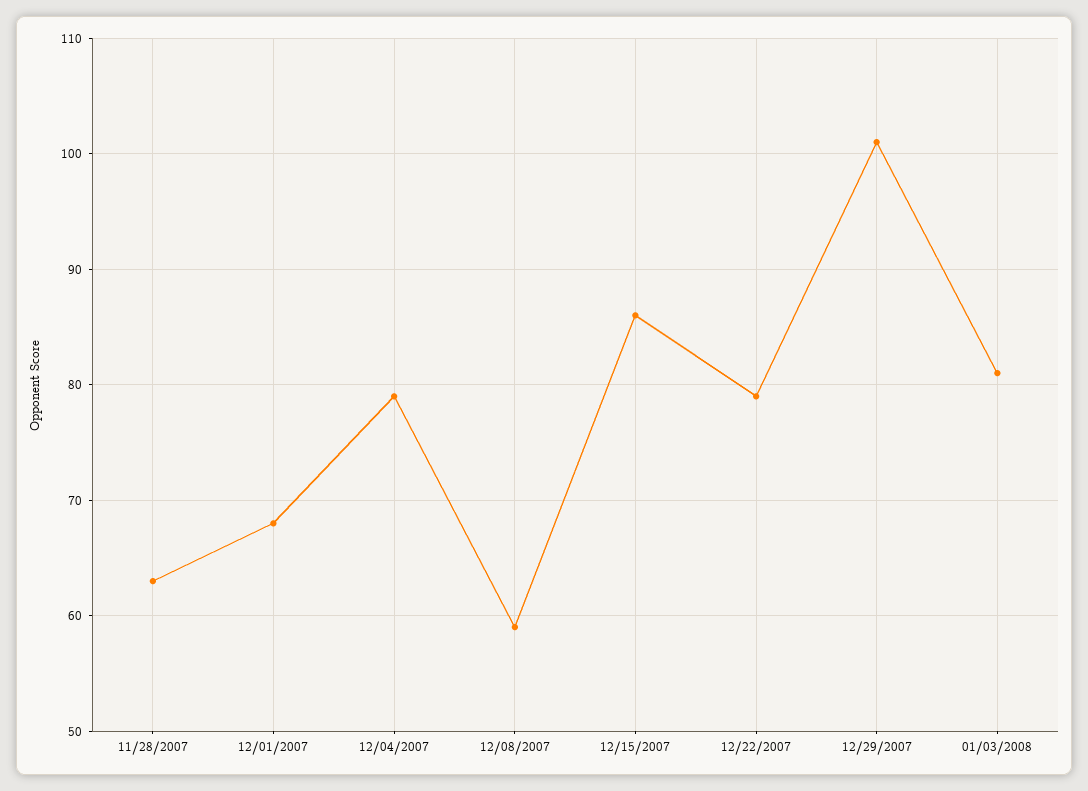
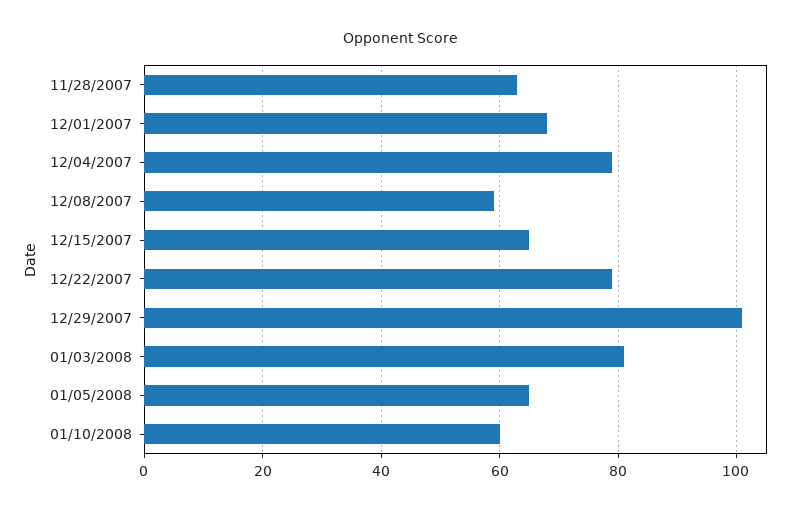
12/15/2007: 86 -> 65
01/05/2008: none -> 65
01/10/2008: none -> 60

